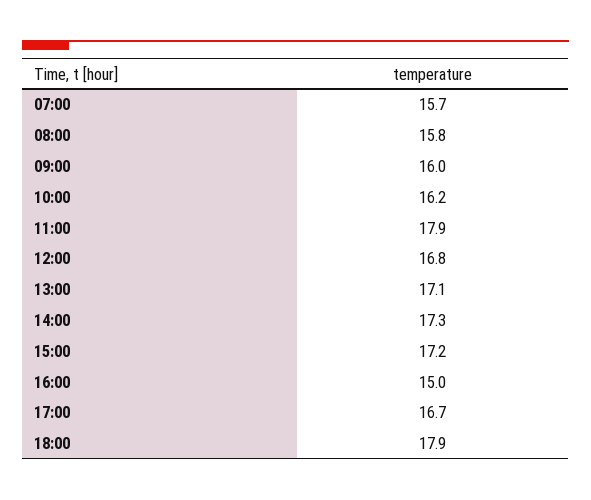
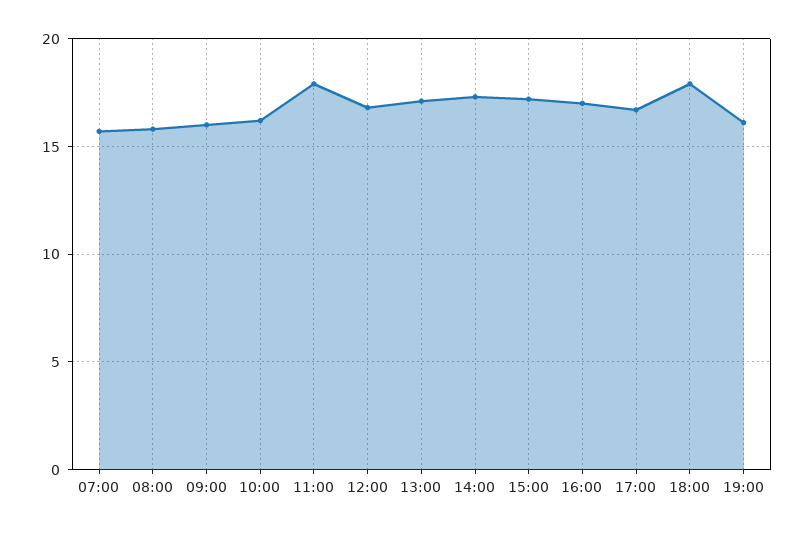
16:00: 15 -> 17
19:00: none -> 16

